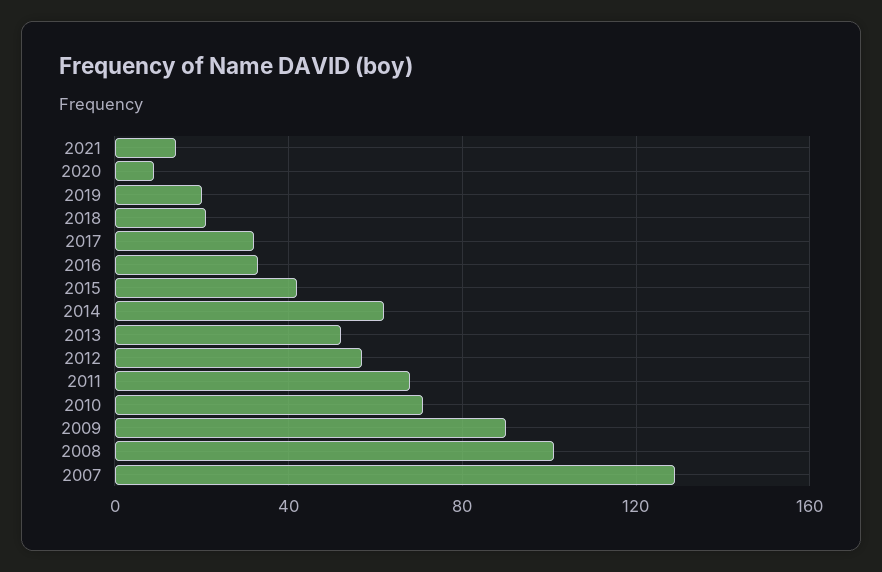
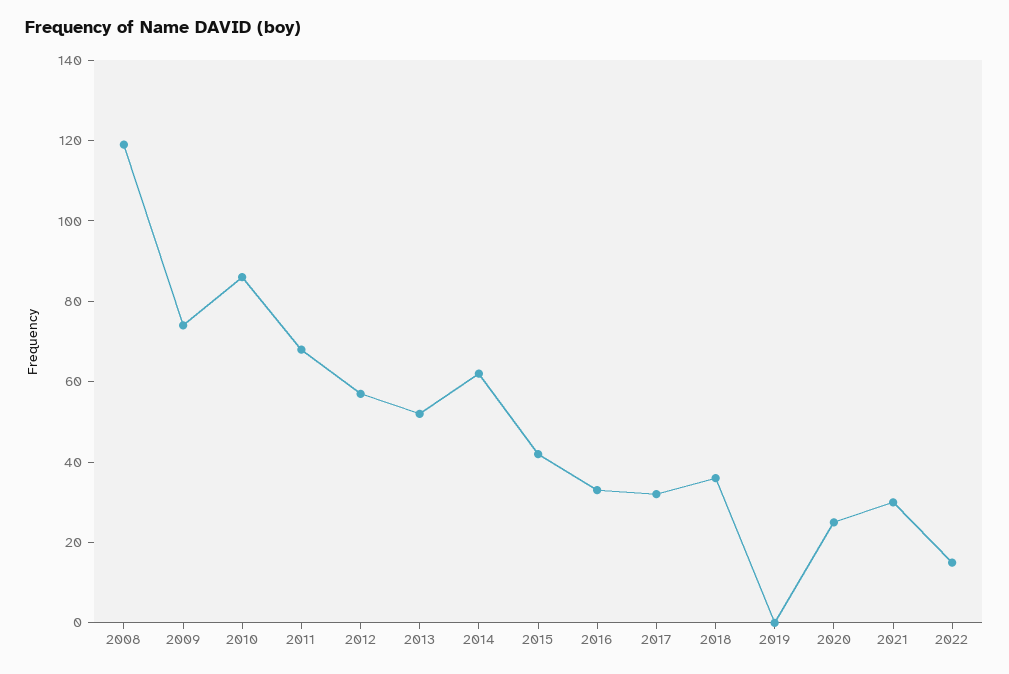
2021: 15 -> 30
2020: 10 -> 25
2019: 20 -> 0
2018: 20 -> 35
2010: 70 -> 85
2009: 90 -> 75
2008: 100 -> 120
2007: 130 -> none
2022: none -> 15

